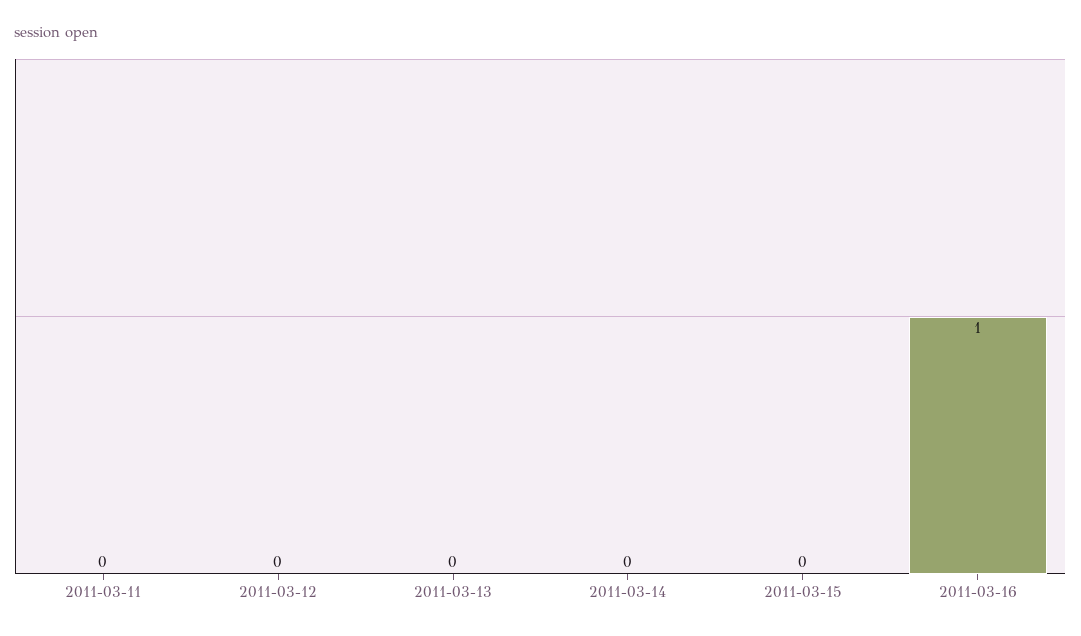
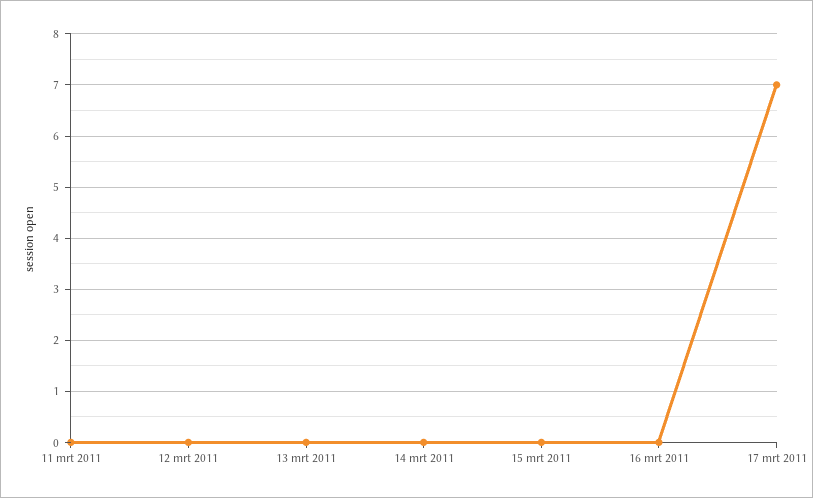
2011-03-16: 1 -> 0
17 mrt 2011: none -> 7

